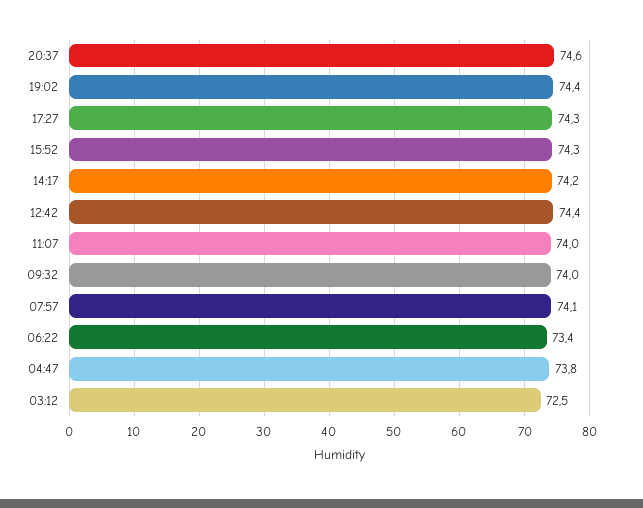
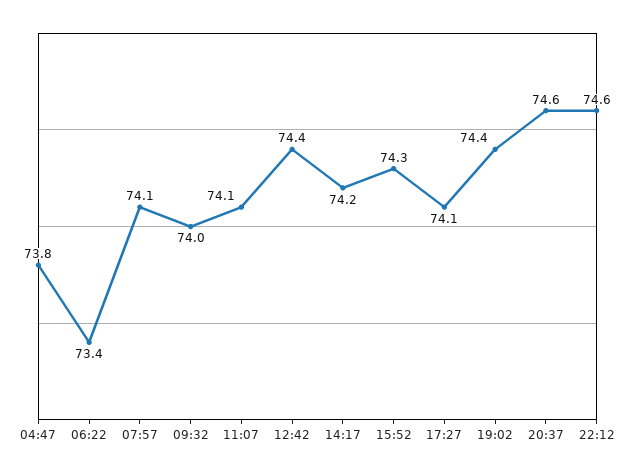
17:27: 74.3 -> 74.1
11:07: 74 -> 74.1
03:12: 72.5 -> none
22:12: none -> 74.6

